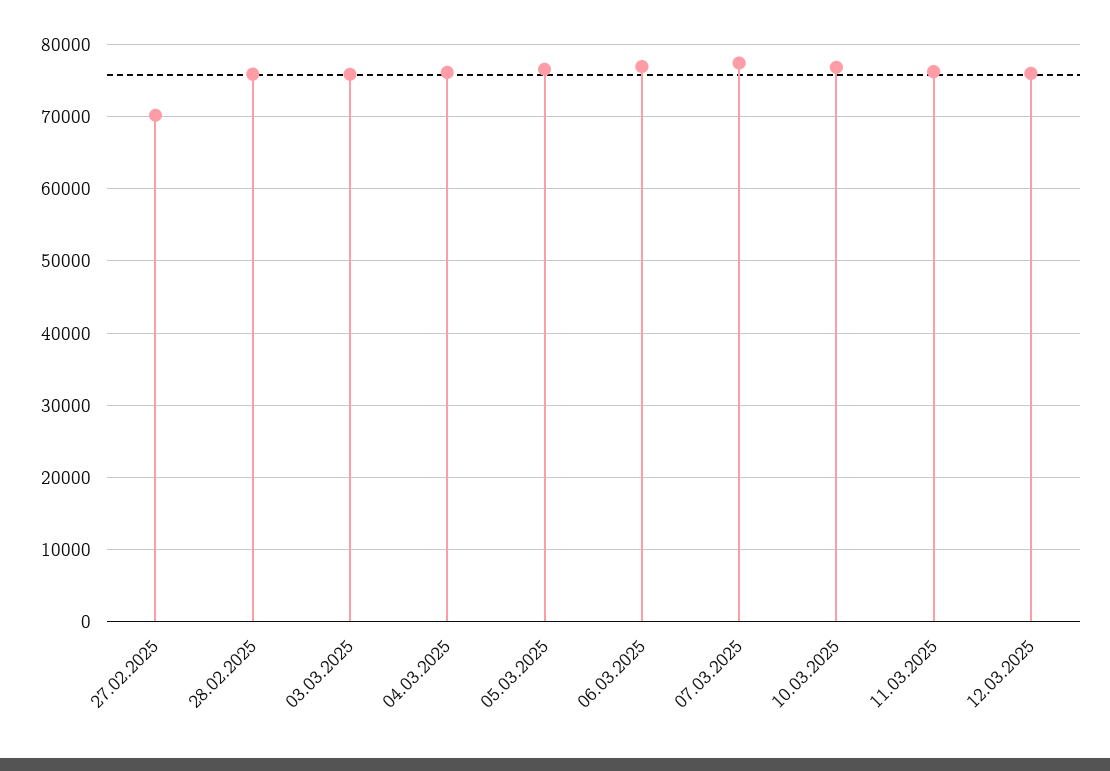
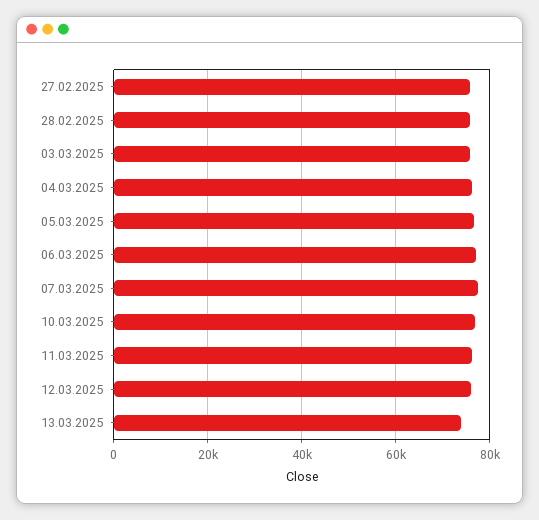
27.02.2025: 70000 -> 76000
13.03.2025: none -> 74000

